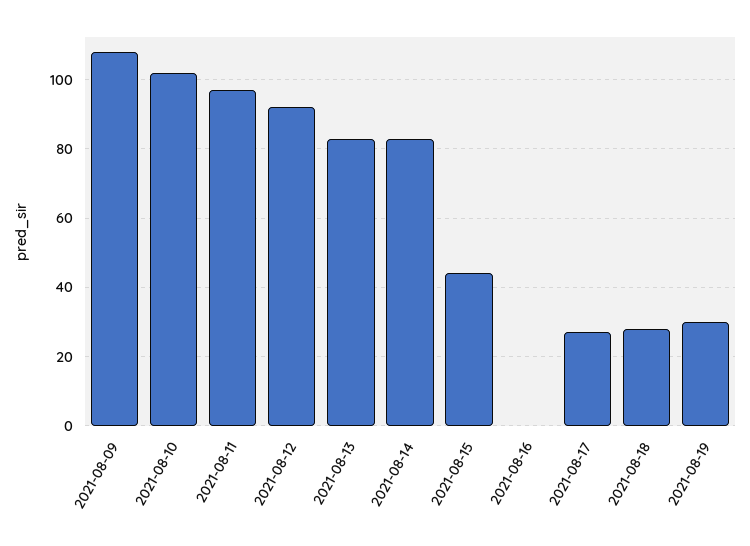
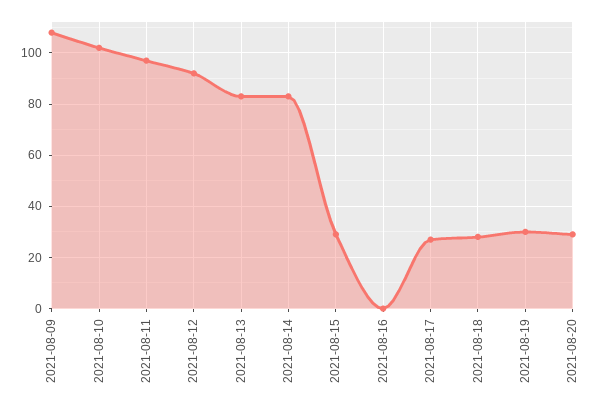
2021-08-15: 45 -> 30
2021-08-20: none -> 30

